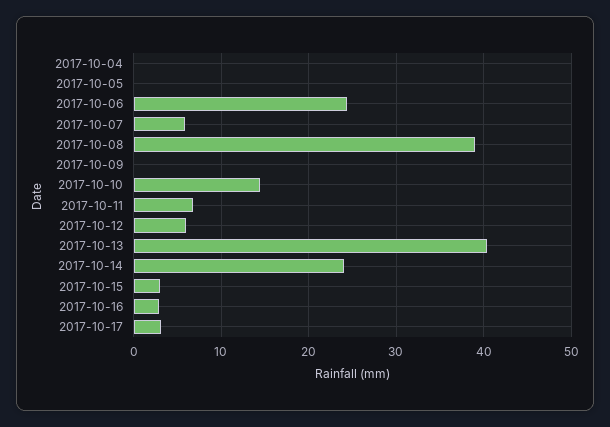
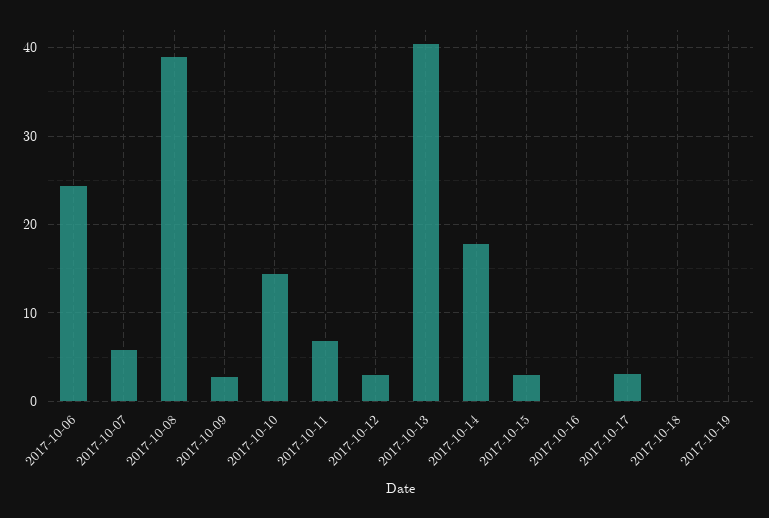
2017-10-04: 0 -> none
2017-10-05: 0 -> none
2017-10-09: 0 -> 3
2017-10-12: 6 -> 3
2017-10-14: 24 -> 18
2017-10-16: 3 -> 0
2017-10-18: none -> 0
2017-10-19: none -> 0

